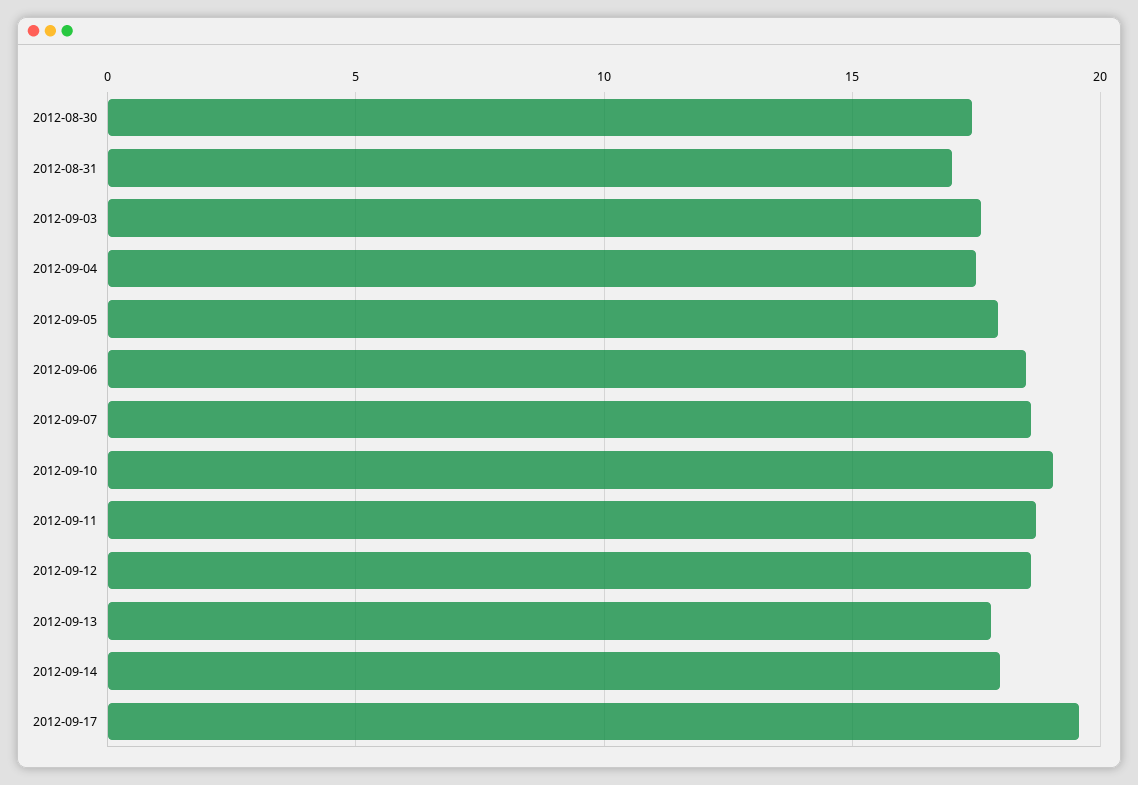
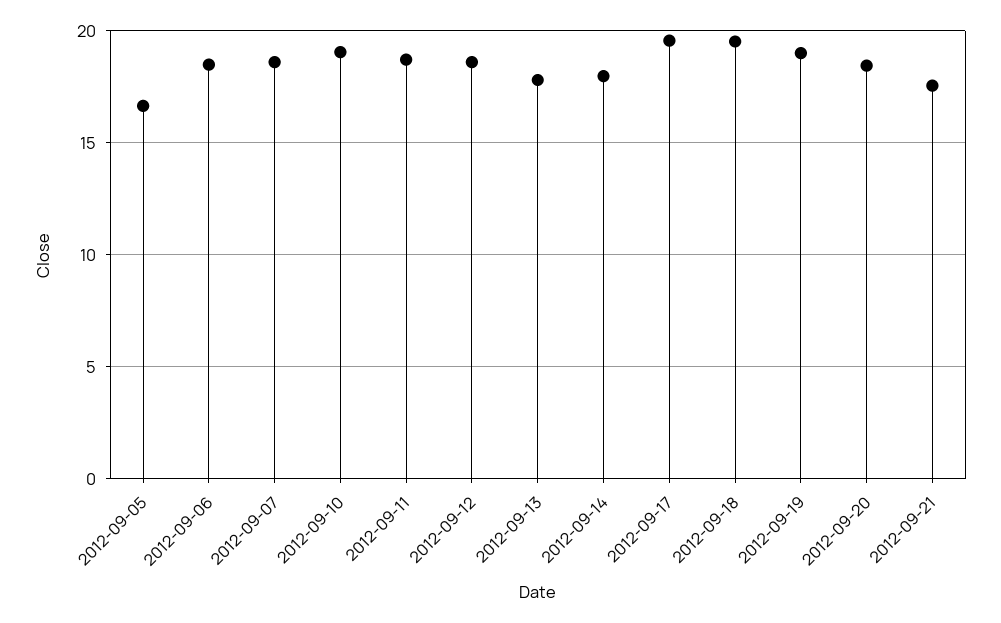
2012-08-30: 17.5 -> none
2012-08-31: 17 -> none
2012-09-03: 17.5 -> none
2012-09-04: 17.5 -> none
2012-09-05: 18 -> 16.5
2012-09-18: none -> 19.5
2012-09-19: none -> 19
2012-09-20: none -> 18.5
2012-09-21: none -> 17.5

